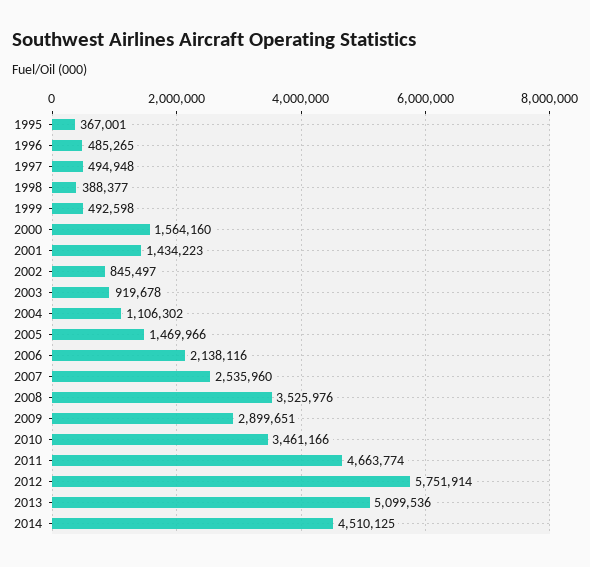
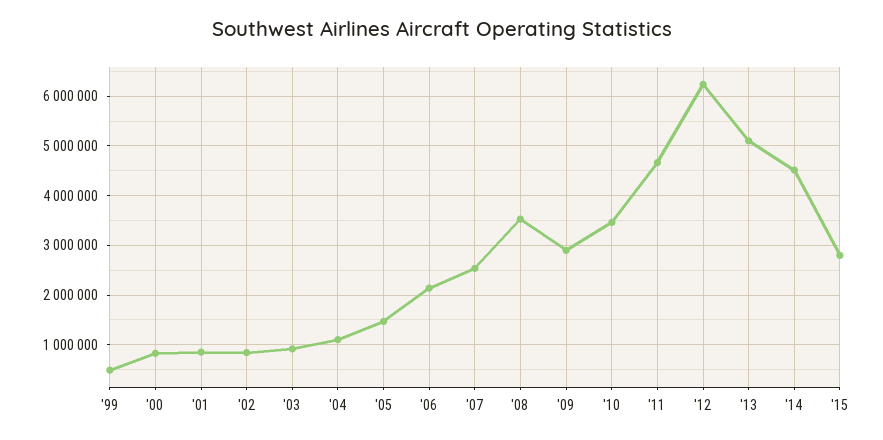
1995: 367001 -> none
1996: 485265 -> none
1997: 494948 -> none
1998: 388377 -> none
2000: 1564160 -> 800000
2001: 1434223 -> 800000
2012: 5751914 -> 6200000
'15: none -> 2800000

